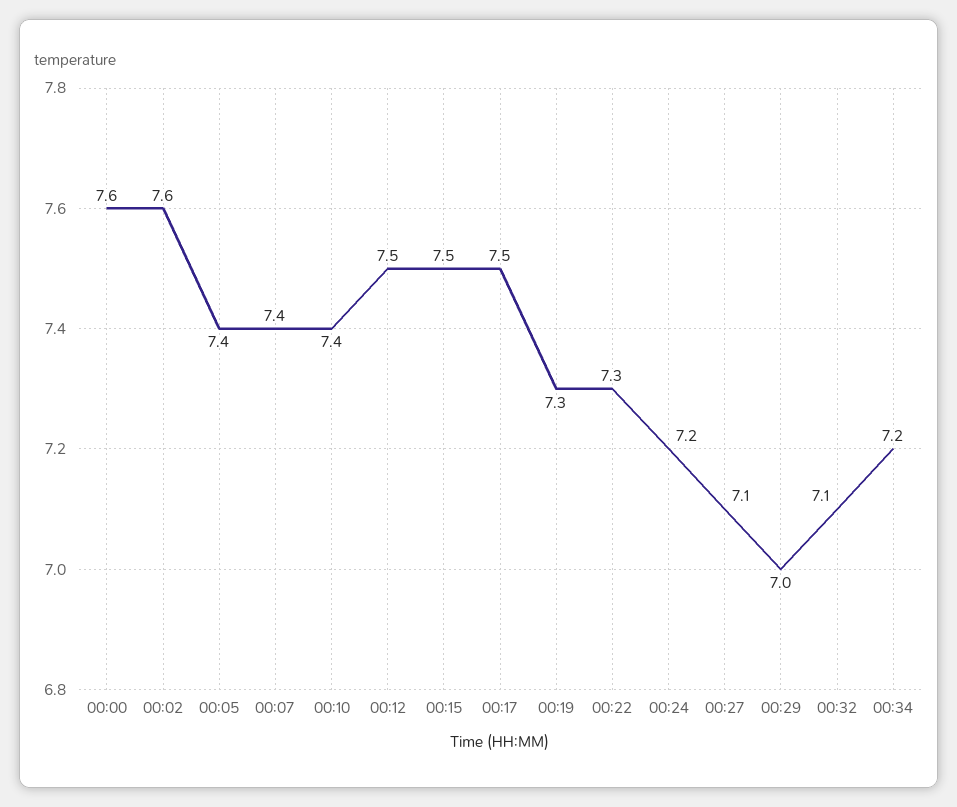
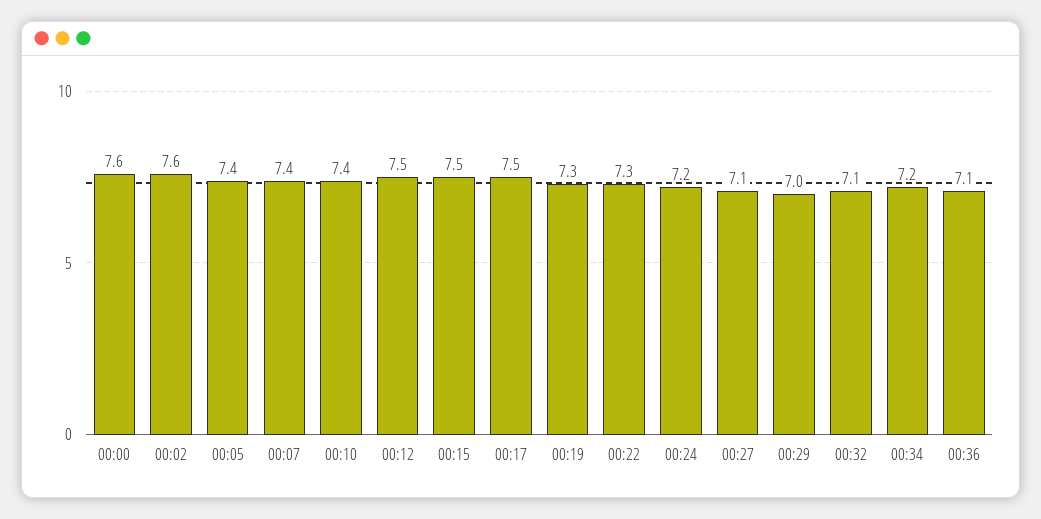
00:36: none -> 7.1

